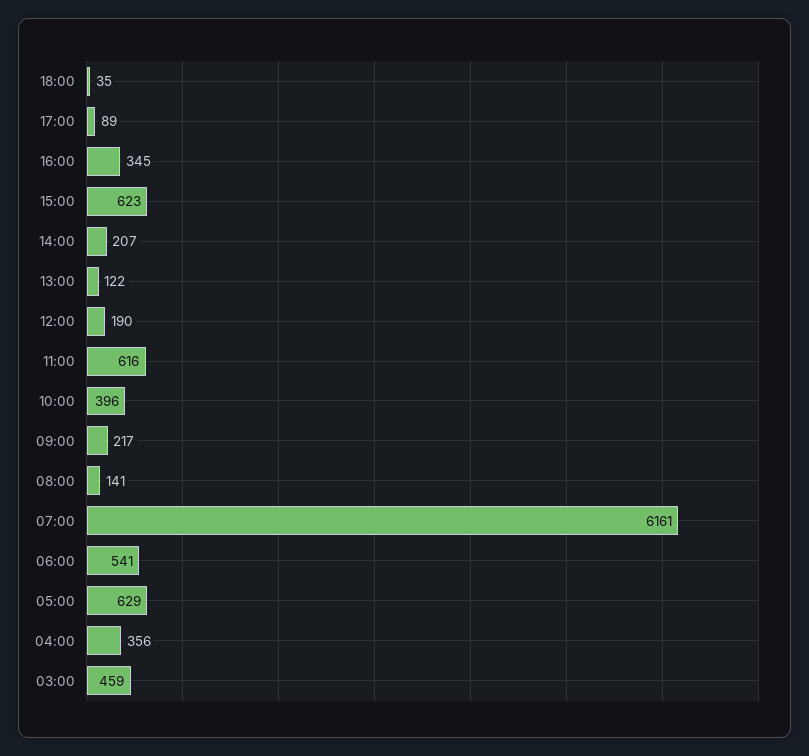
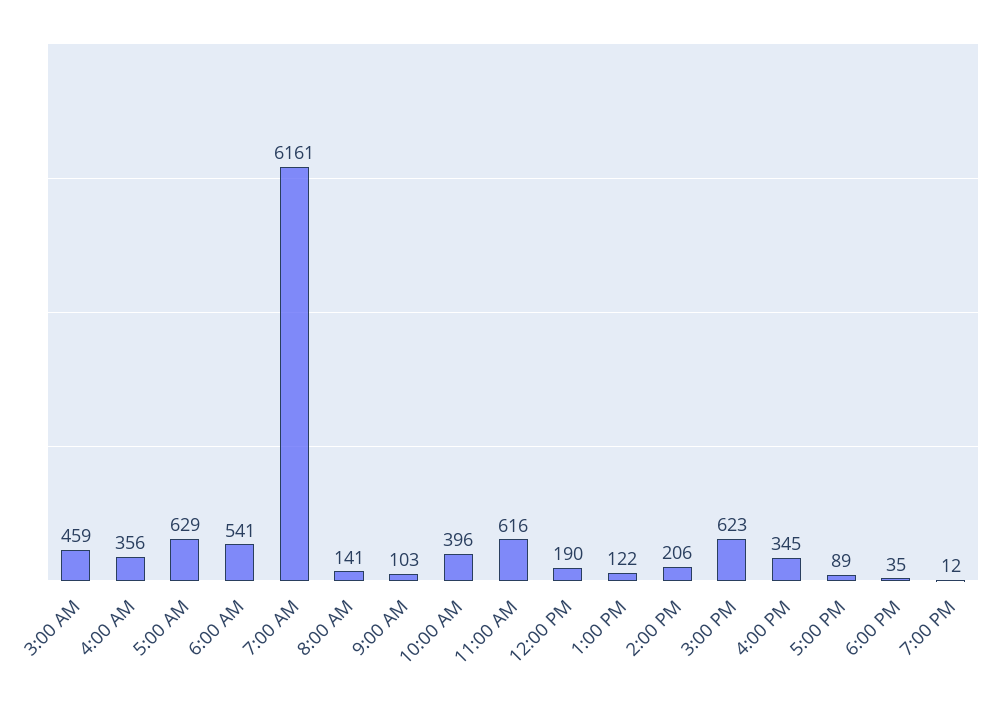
14:00: 207 -> 206
09:00: 217 -> 103
7:00 PM: none -> 12

